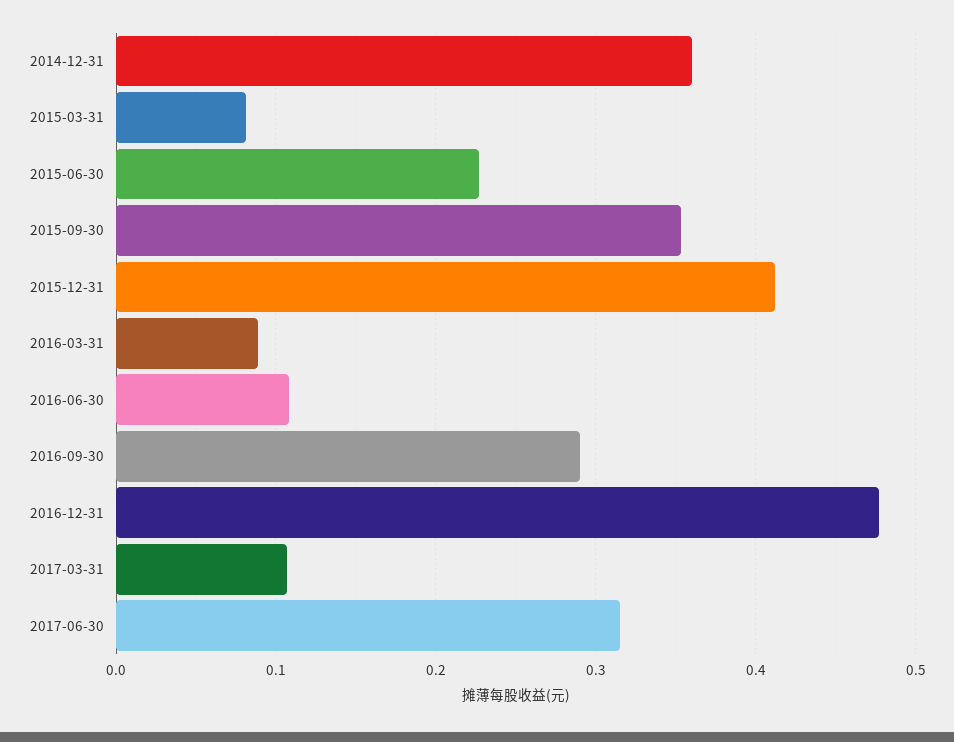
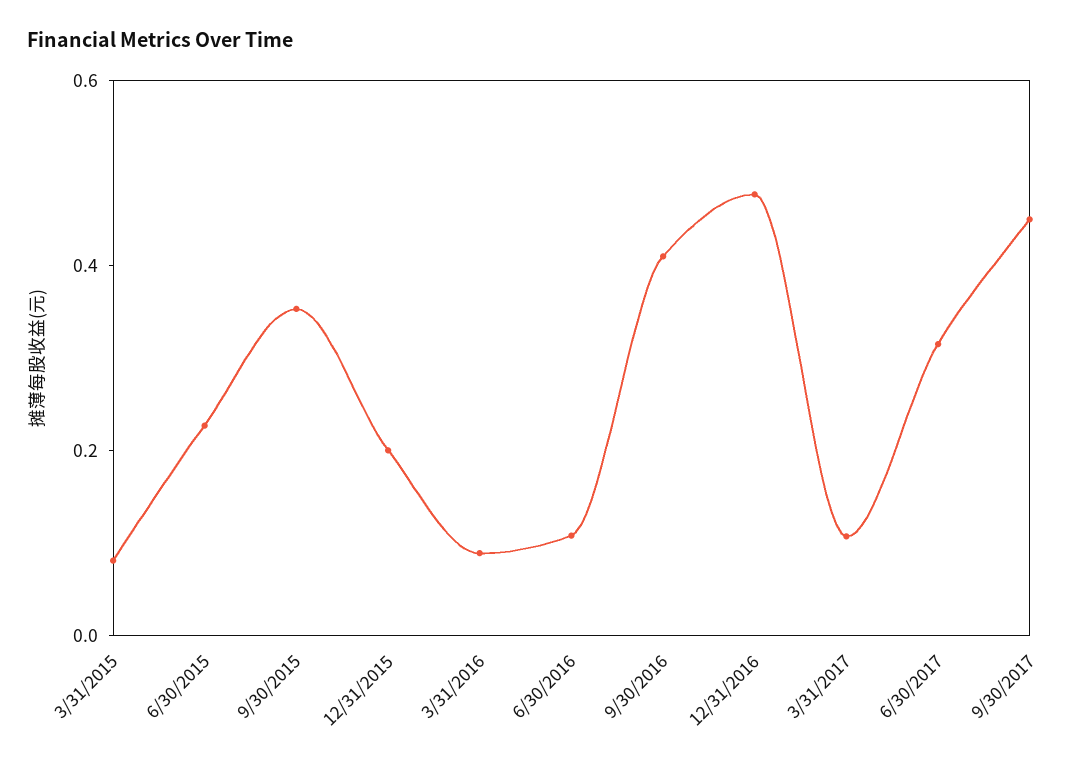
2014-12-31: 0.36 -> none
2015-12-31: 0.41 -> 0.2
2016-09-30: 0.29 -> 0.4
9/30/2017: none -> 0.45

